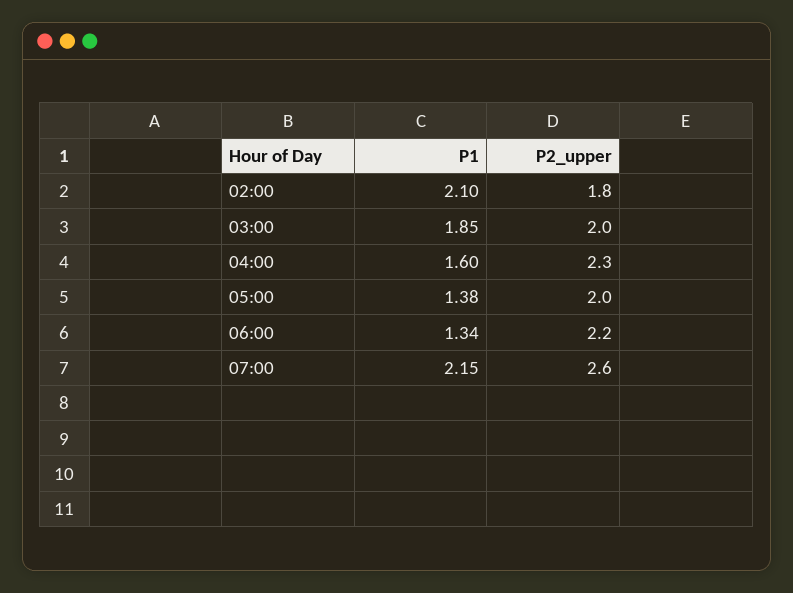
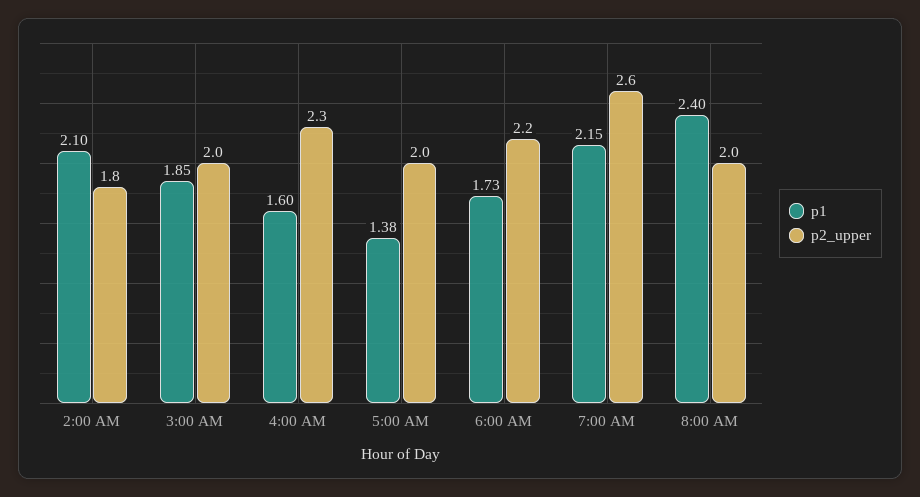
P1, 06:00: 1.34 -> 1.73
P1, 8:00 AM: none -> 2.4
P2_upper, 8:00 AM: none -> 2

